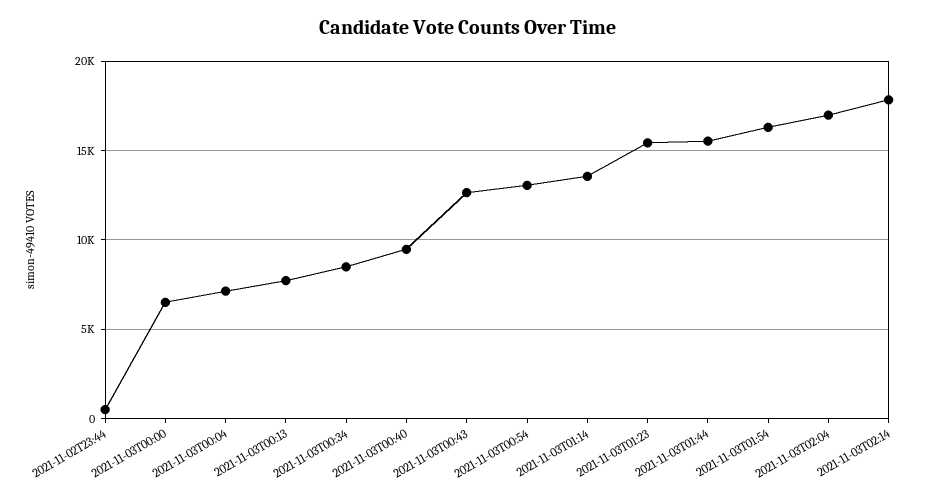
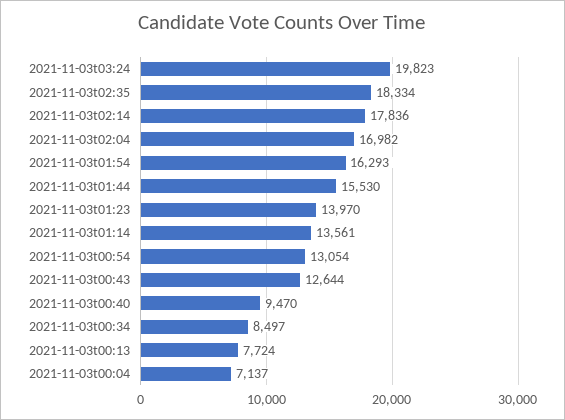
2021-11-02T23:44: 500 -> none
2021-11-03T00:00: 6500 -> none
2021-11-03T01:23: 15500 -> 13970
2021-11-03t03:24: none -> 19823
2021-11-03t02:35: none -> 18334

